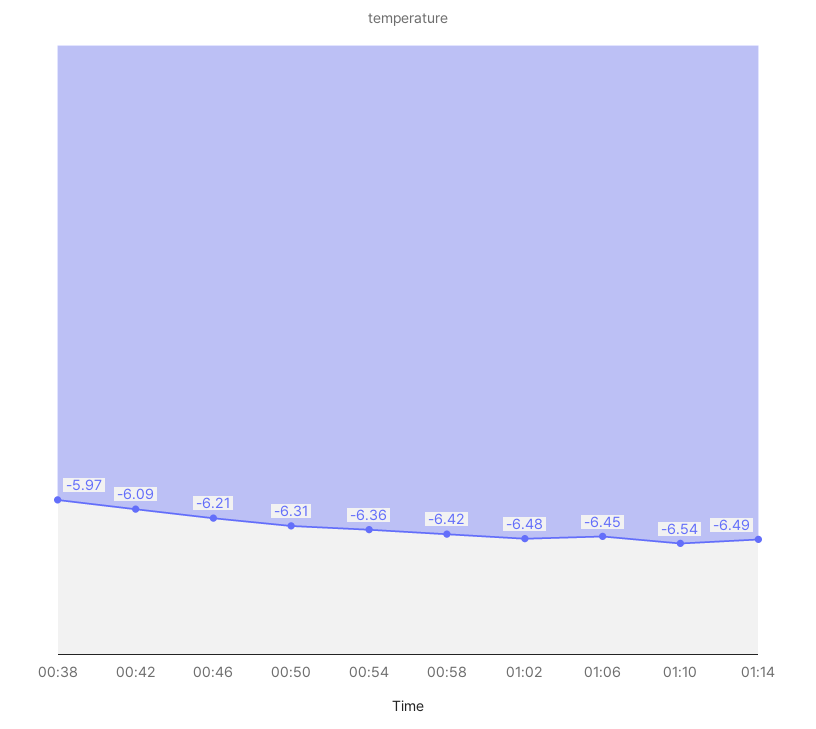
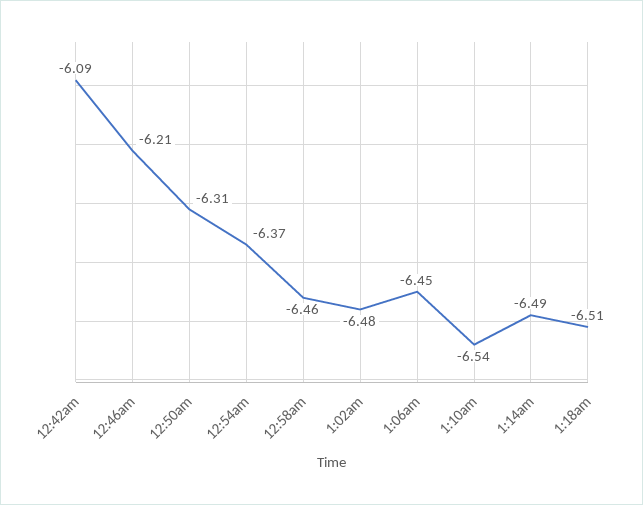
00:38: -5.97 -> none
00:54: -6.36 -> -6.37
00:58: -6.42 -> -6.46
1:18am: none -> -6.51

